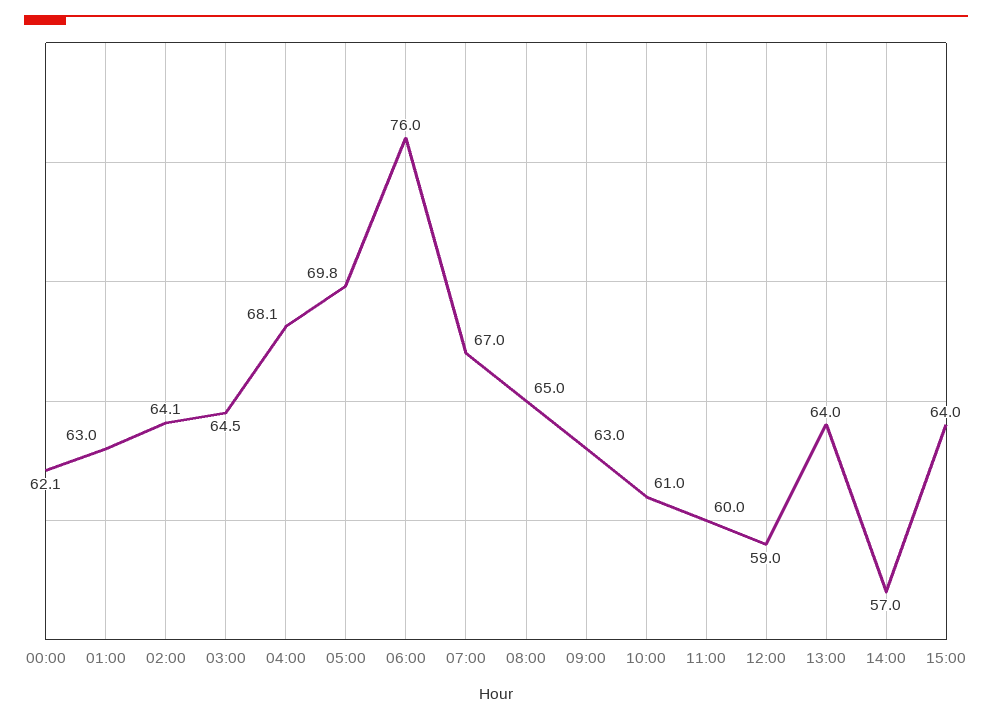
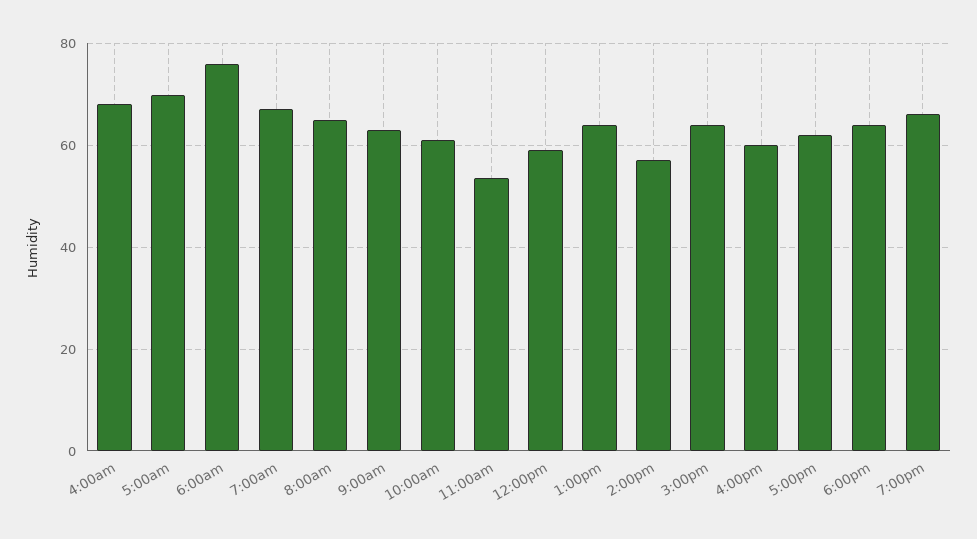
00:00: 62.1 -> none
01:00: 63 -> none
02:00: 64.1 -> none
03:00: 64.5 -> none
11:00: 60 -> 54
4:00pm: none -> 60
5:00pm: none -> 62
6:00pm: none -> 64
7:00pm: none -> 66

